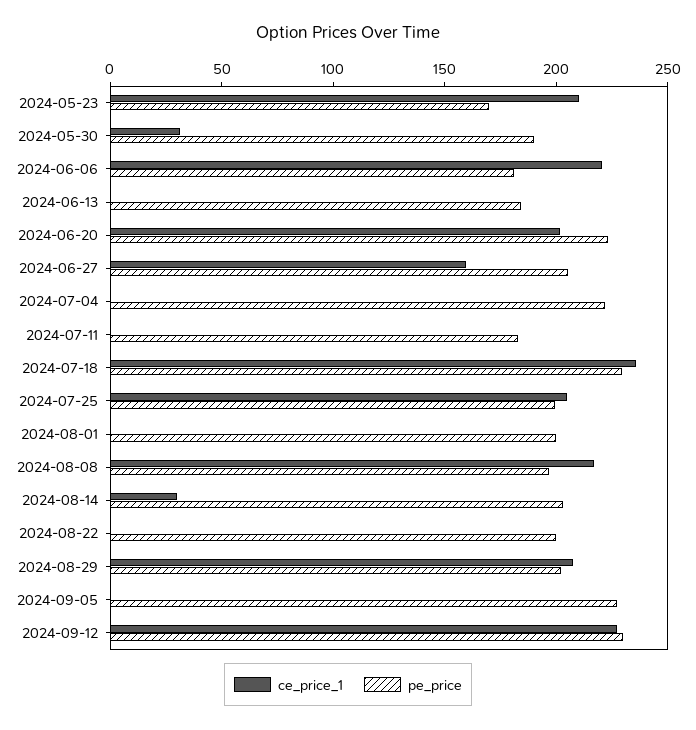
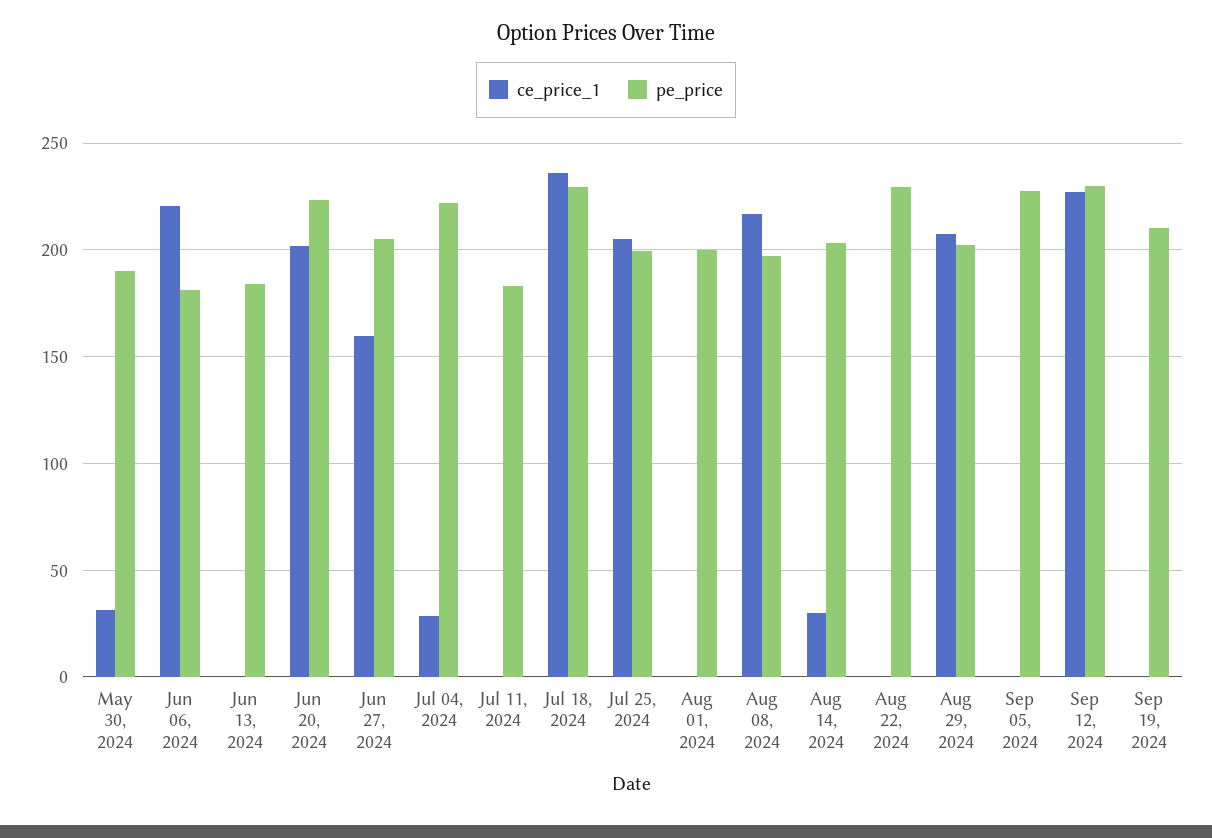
ce_price_1, 2024-05-23: 210 -> none
pe_price, 2024-05-23: 170 -> none
ce_price_1, 2024-07-04: 0 -> 30
pe_price, 2024-08-22: 200 -> 230
ce_price_1, Sep 19, 2024: none -> 0
pe_price, Sep 19, 2024: none -> 210

